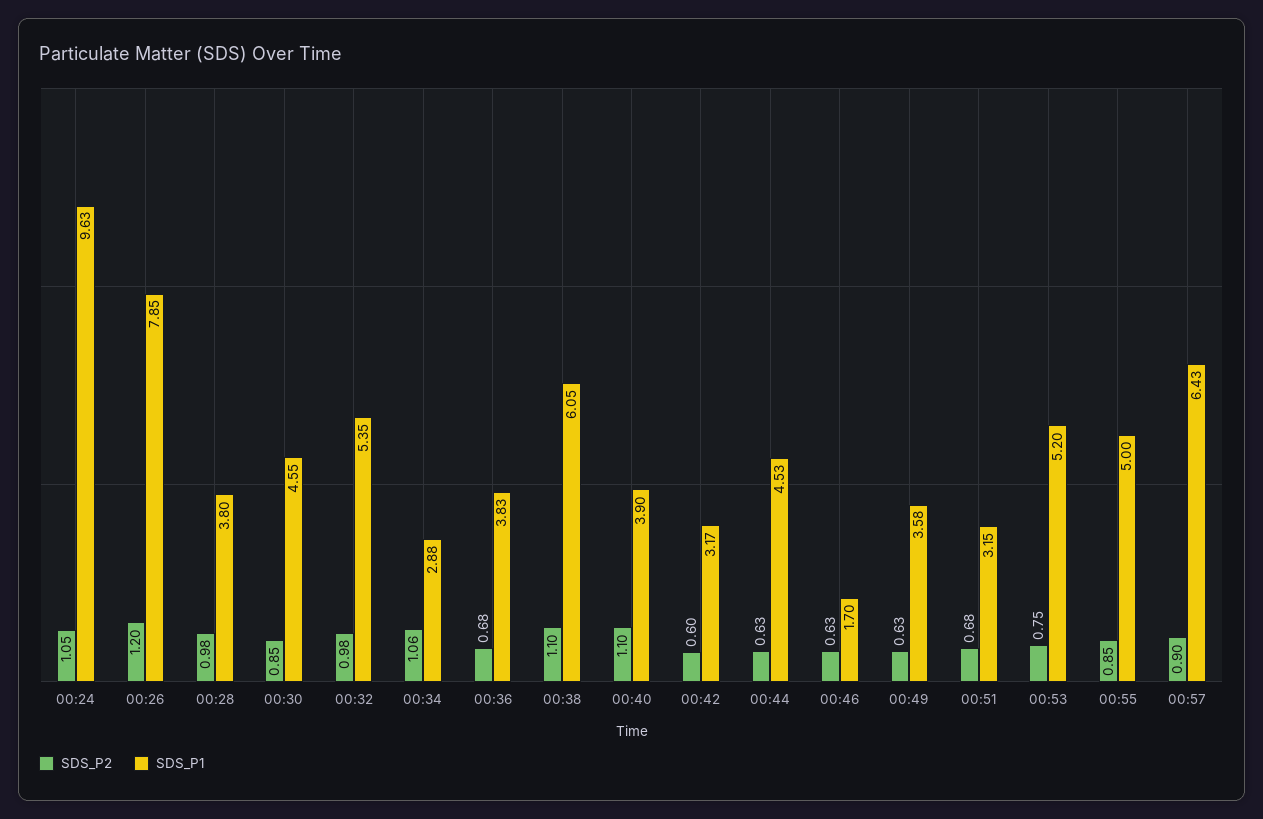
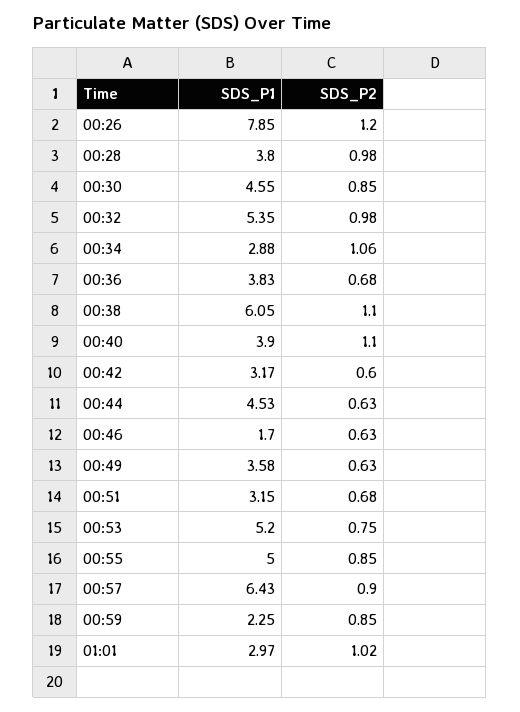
SDS_P2, 00:24: 1.05 -> none
SDS_P1, 00:24: 9.63 -> none
SDS_P1, 00:59: none -> 2.25
SDS_P2, 00:59: none -> 0.85
SDS_P1, 01:01: none -> 2.97
SDS_P2, 01:01: none -> 1.02

